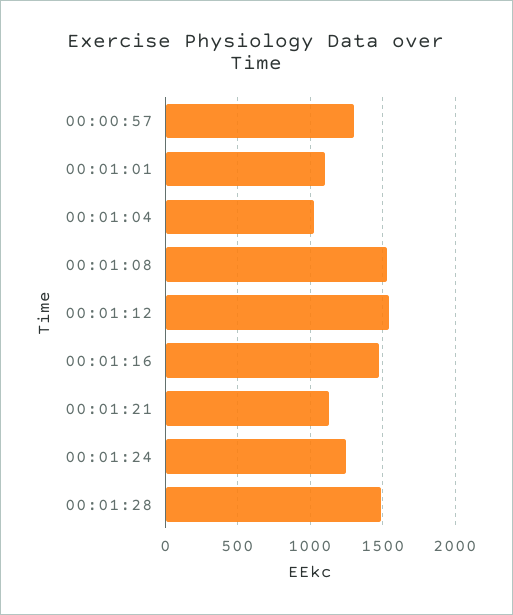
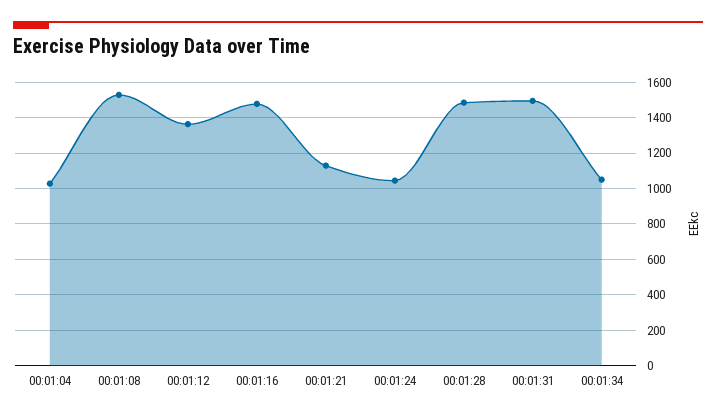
00:00:57: 1300 -> none
00:01:01: 1100 -> none
00:01:12: 1550 -> 1350
00:01:24: 1250 -> 1050
00:01:31: none -> 1500
00:01:34: none -> 1050

